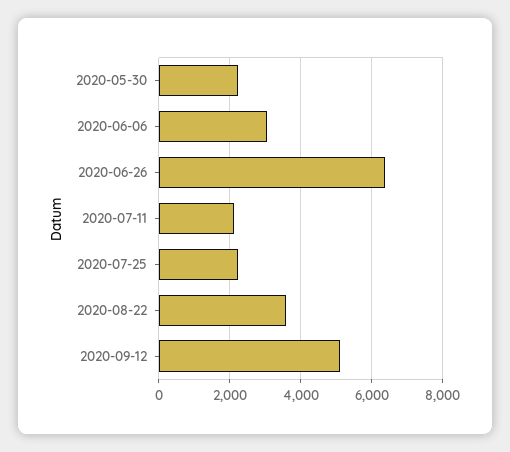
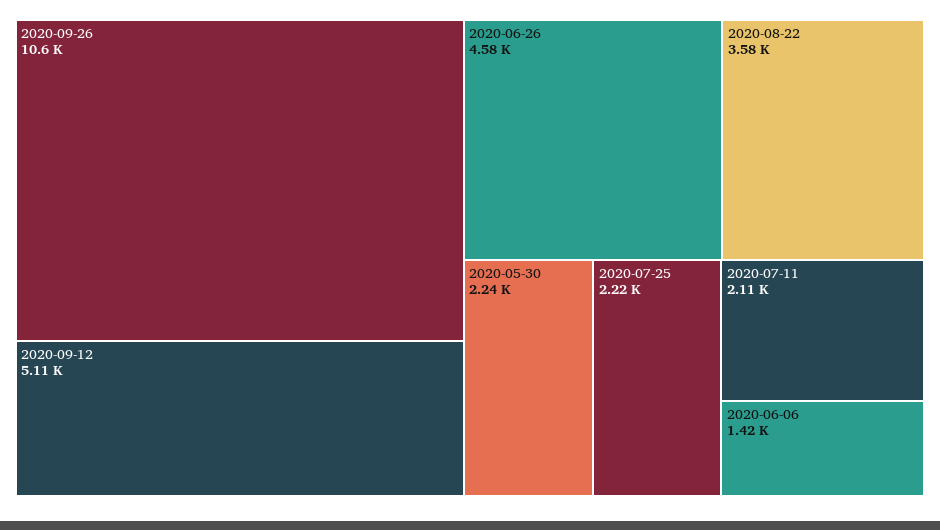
2020-06-06: 3000 -> 1420
2020-06-26: 6400 -> 4580
2020-09-26: none -> 10600

